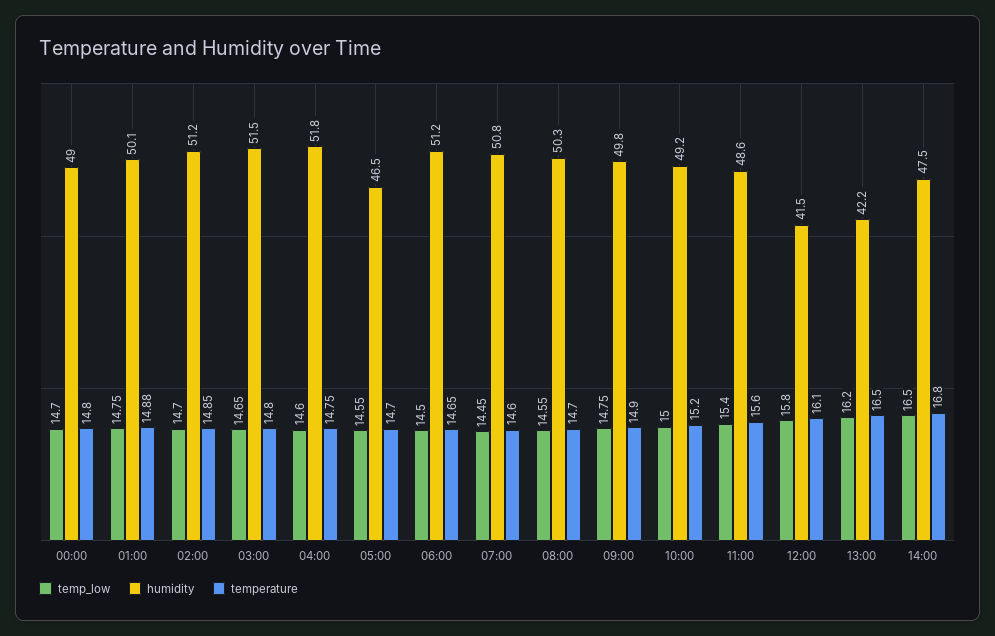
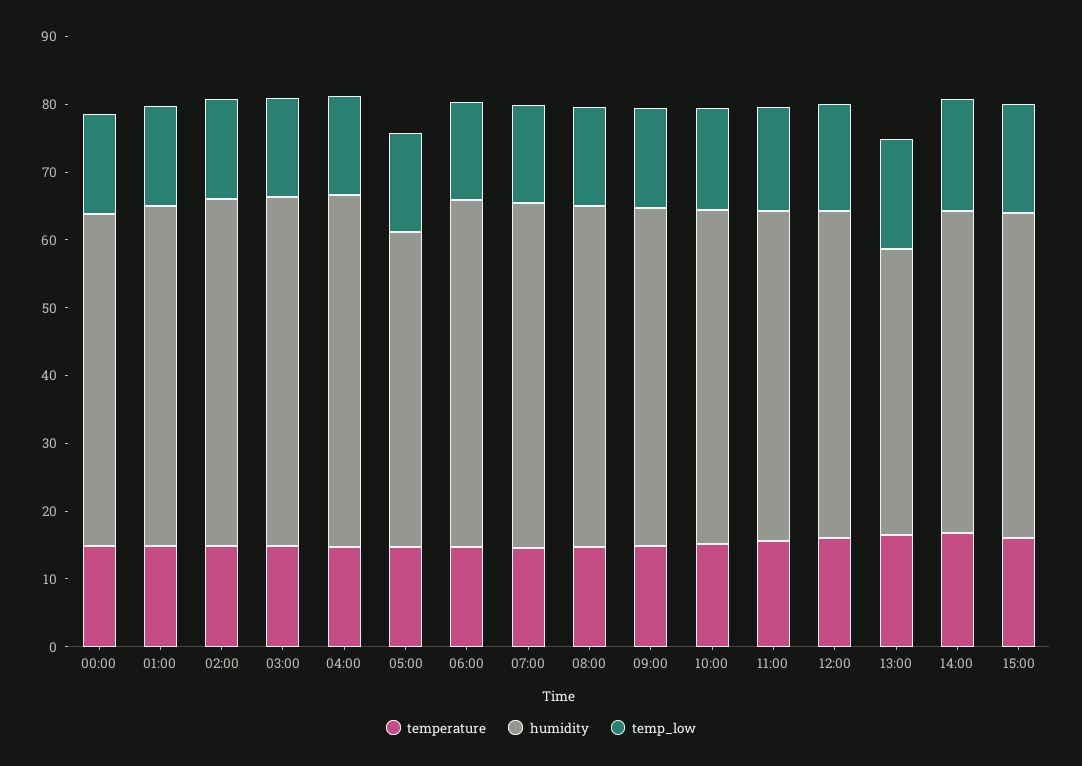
humidity, 12:00: 41.5 -> 48
temperature, 15:00: none -> 16
humidity, 15:00: none -> 48
temp_low, 15:00: none -> 16

